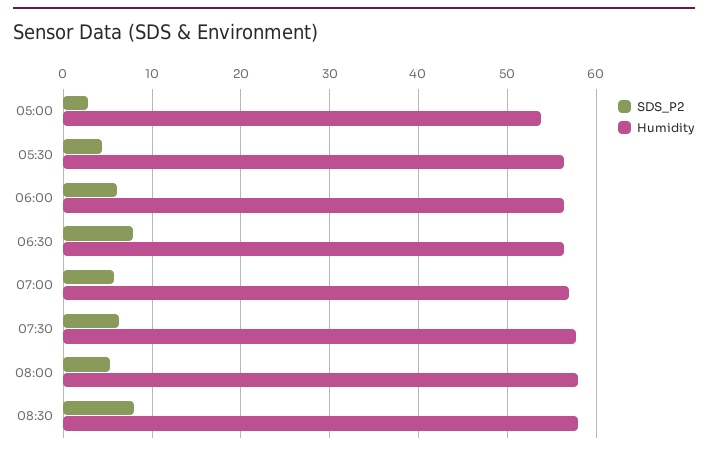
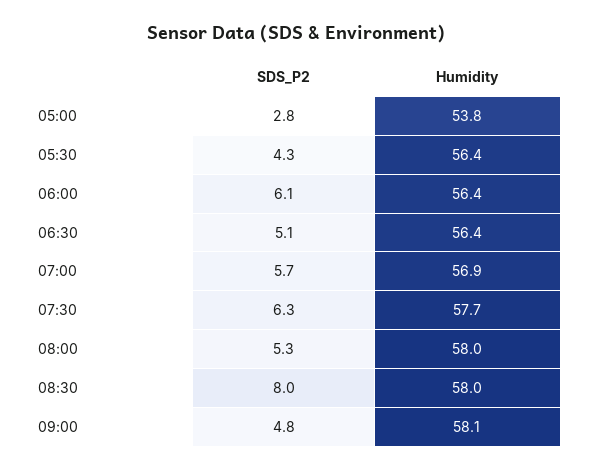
SDS_P2, 06:30: 8 -> 5.1
SDS_P2, 09:00: none -> 4.8
Humidity, 09:00: none -> 58.1

